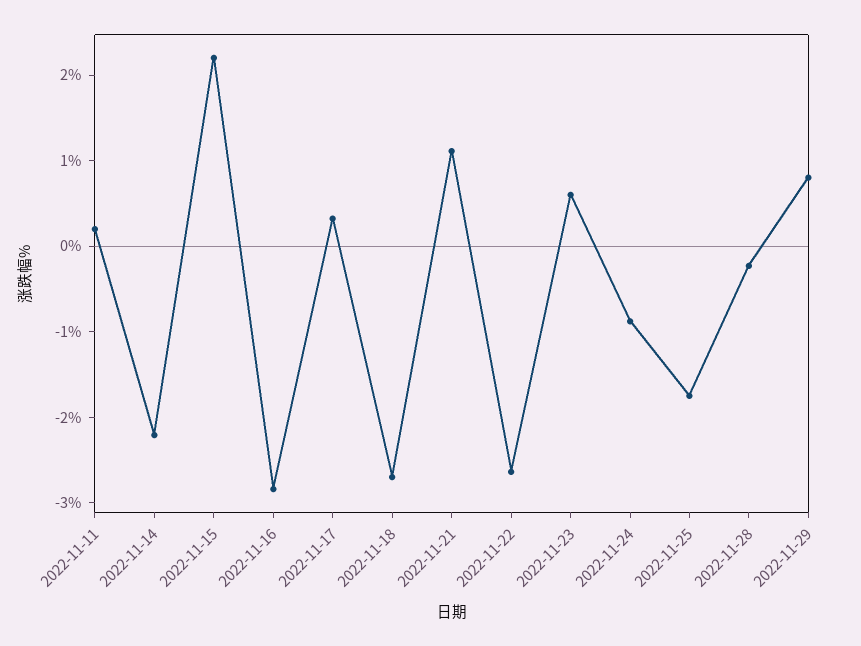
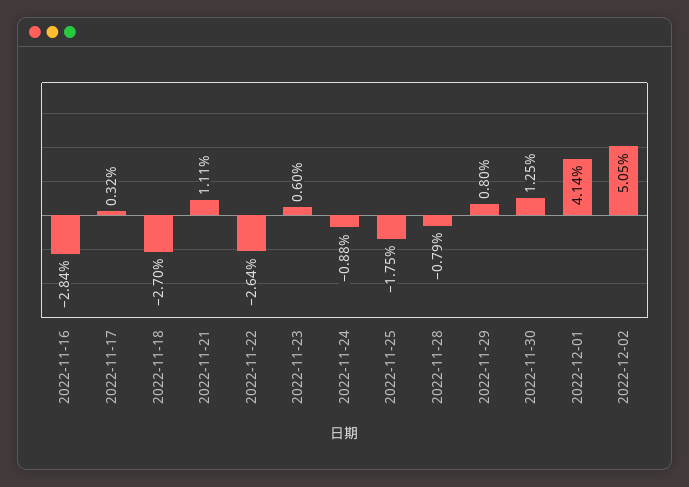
2022-11-11: 0.2 -> none
2022-11-14: -2.2 -> none
2022-11-15: 2.2 -> none
2022-11-28: -0.2 -> -0.79
2022-11-30: none -> 1.25
2022-12-01: none -> 4.14
2022-12-02: none -> 5.05

